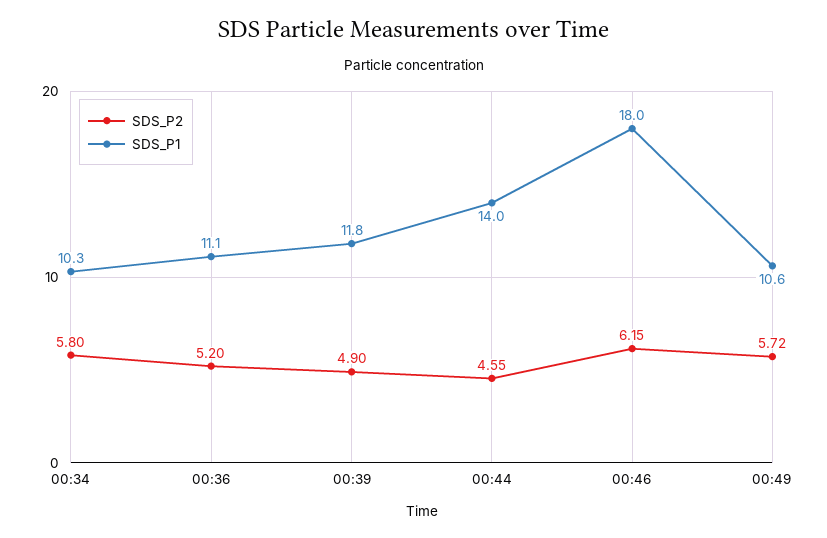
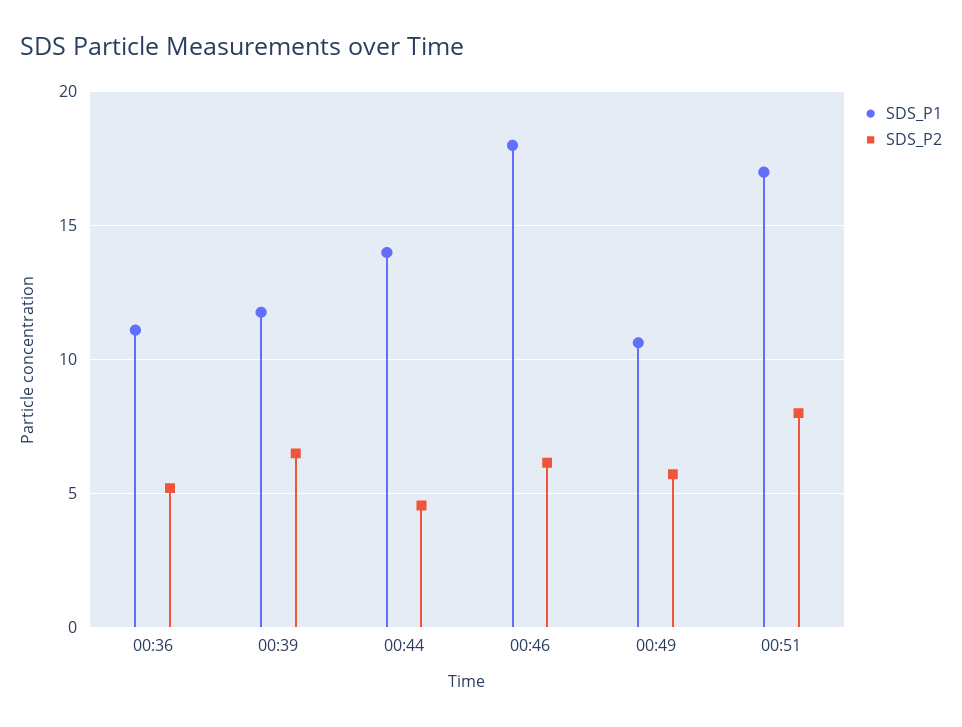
SDS_P2, 00:34: 5.8 -> none
SDS_P1, 00:34: 10.3 -> none
SDS_P2, 00:39: 4.9 -> 6.5
SDS_P1, 00:51: none -> 17
SDS_P2, 00:51: none -> 8

